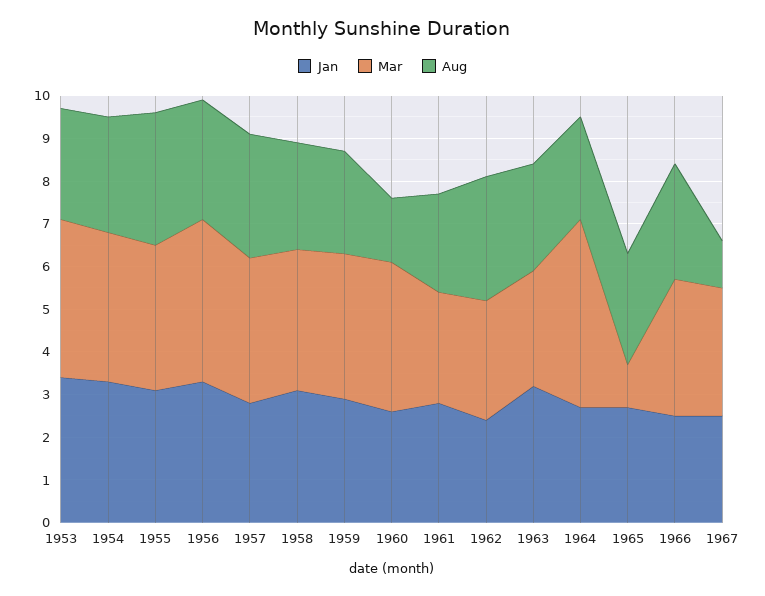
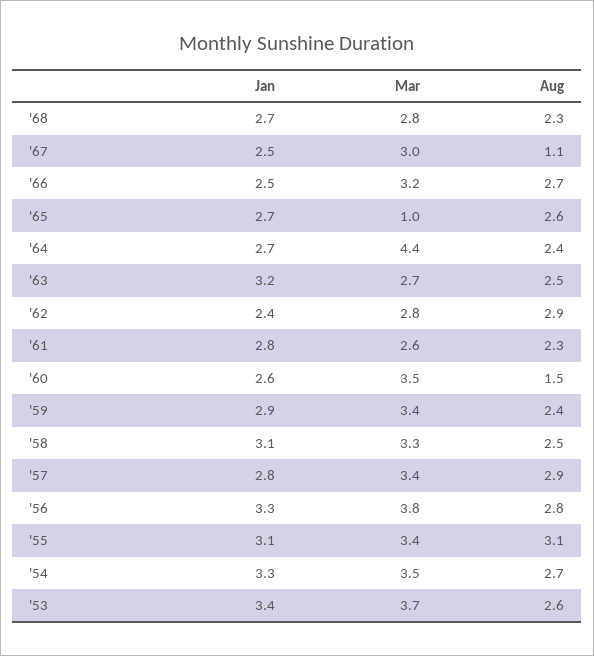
Jan, '68: none -> 2.7
Mar, '68: none -> 2.8
Aug, '68: none -> 2.3

